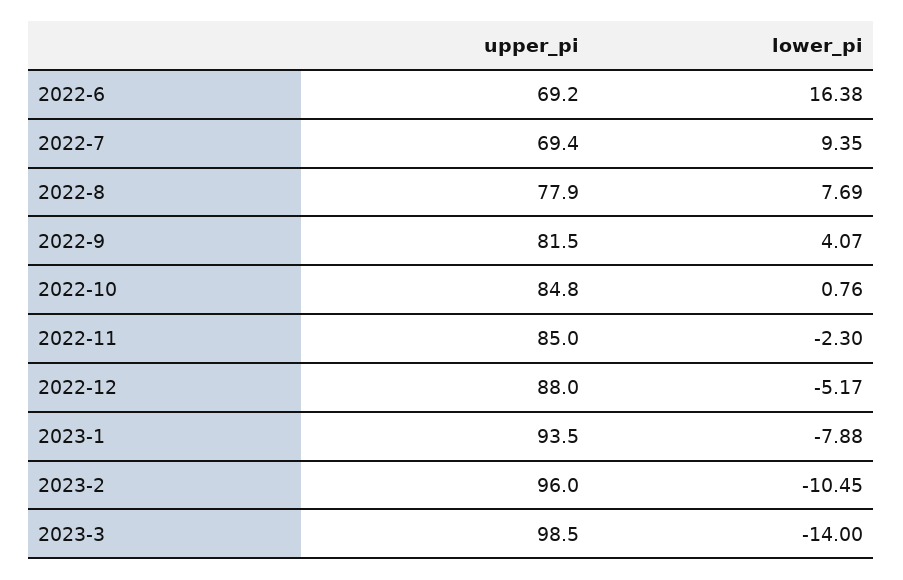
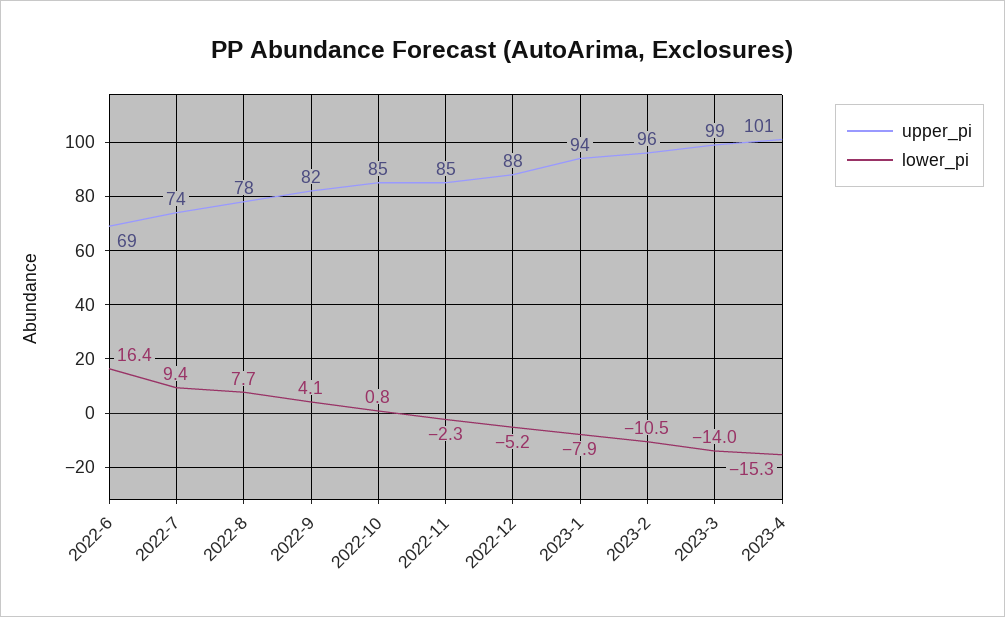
upper_pi, 2022-7: 69.4 -> 74
upper_pi, 2023-4: none -> 101
lower_pi, 2023-4: none -> -15.3

